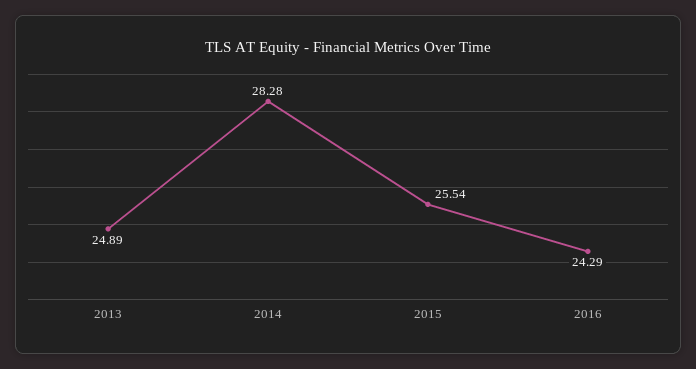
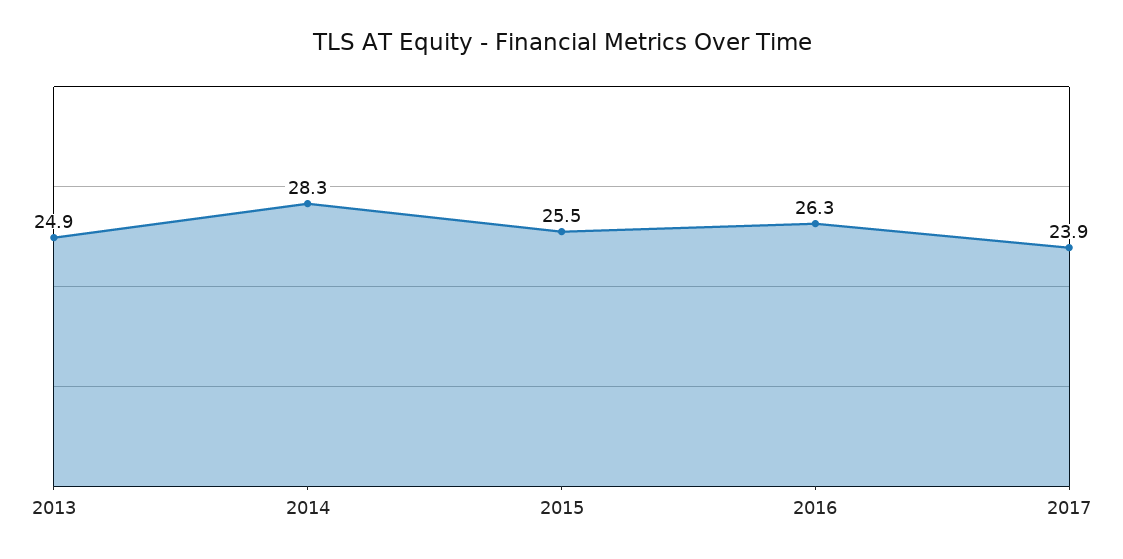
2016: 24.29 -> 26.3
2017: none -> 23.9

